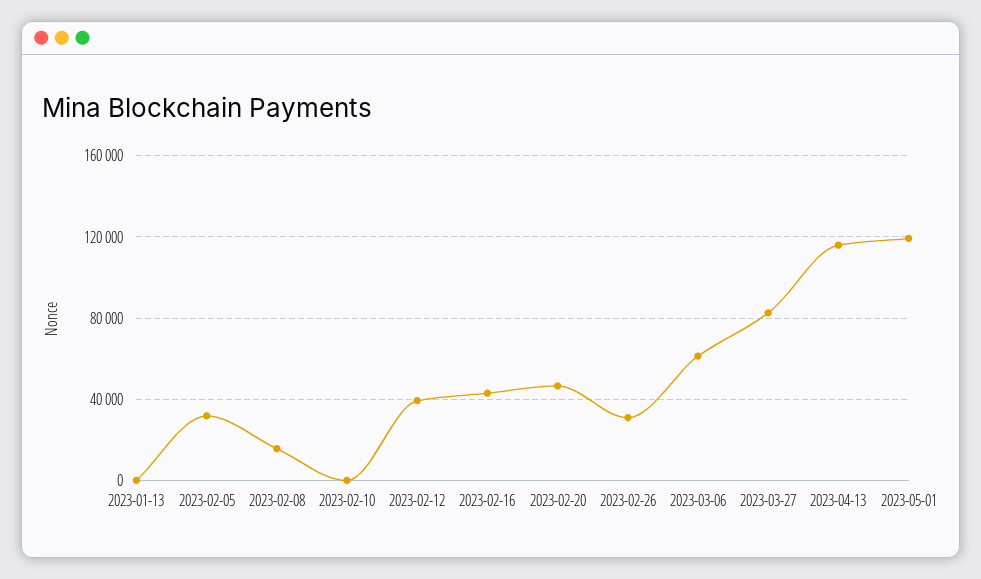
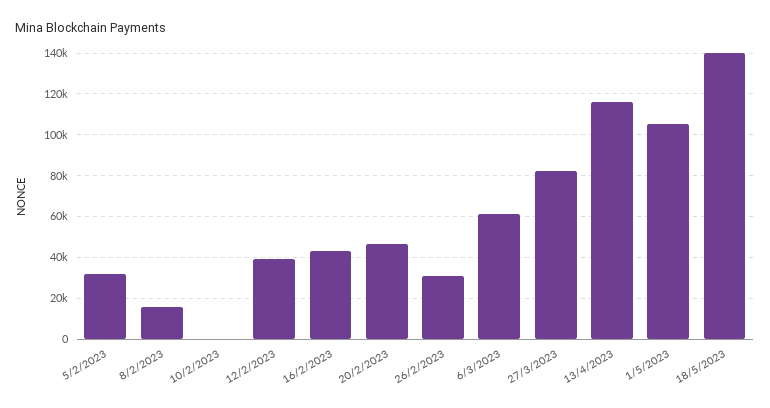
2023-01-13: 0 -> none
2023-05-01: 120000 -> 105000
18/5/2023: none -> 140000

